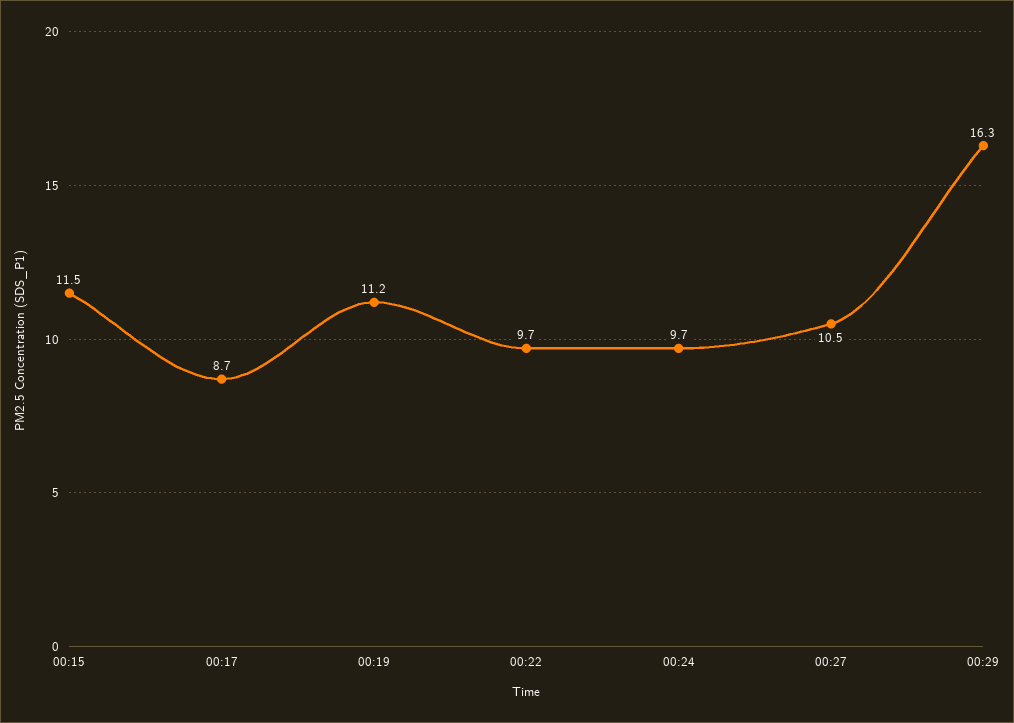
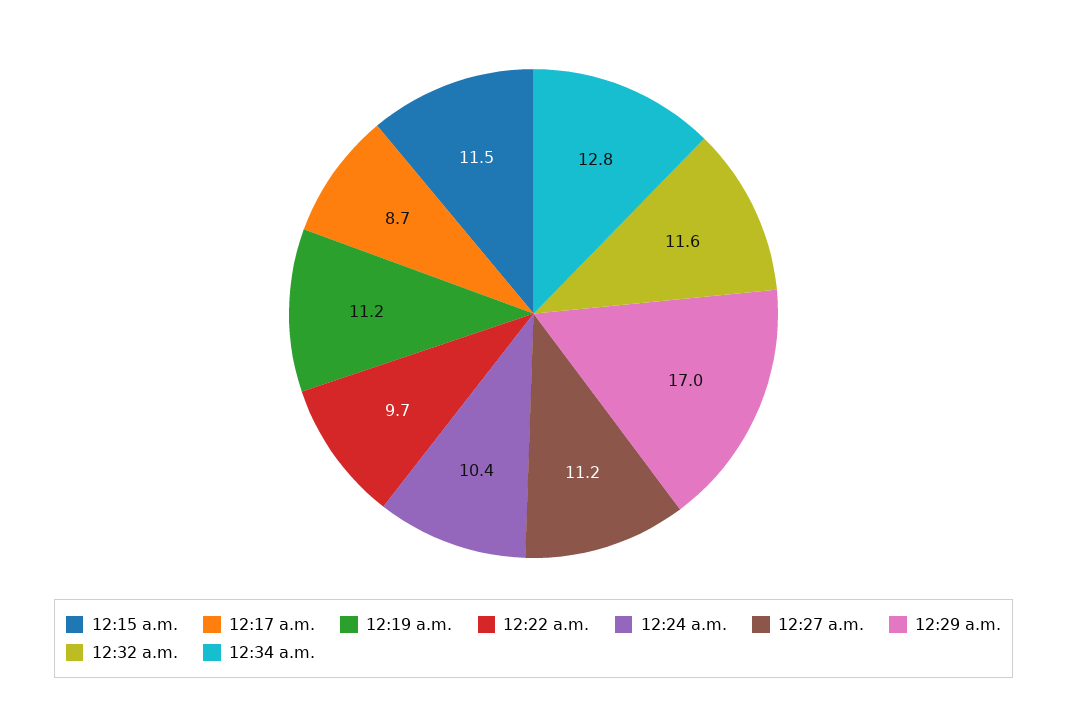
00:24: 9.7 -> 10.4
00:27: 10.5 -> 11.2
00:29: 16.3 -> 17
12:32 a.m.: none -> 11.6
12:34 a.m.: none -> 12.8

